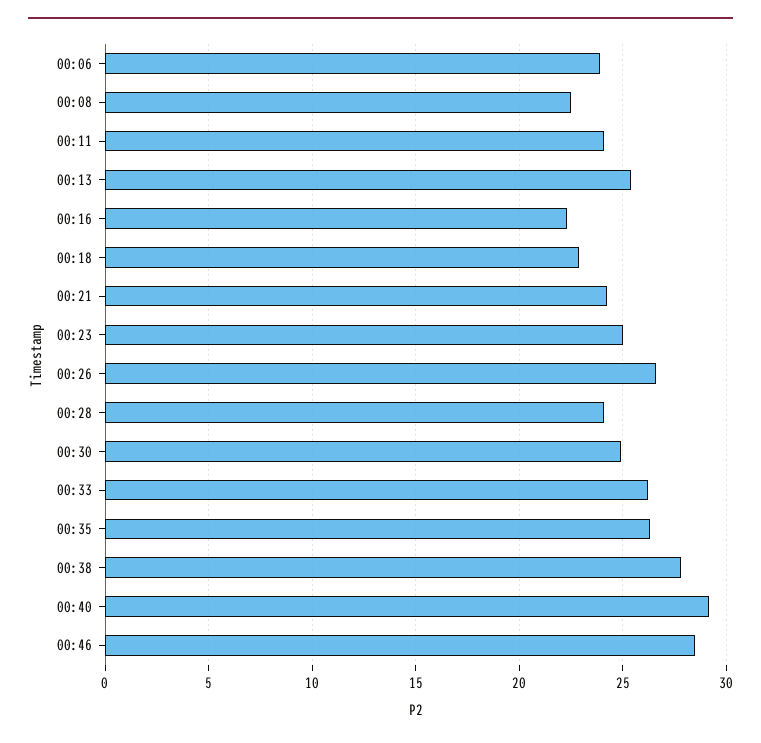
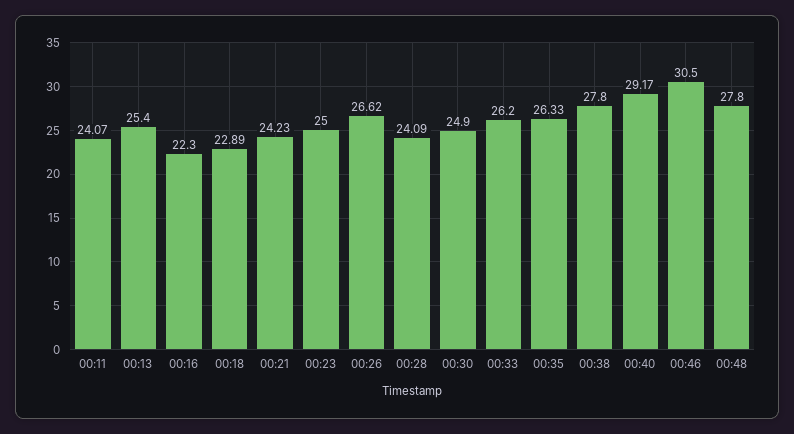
00:06: 24 -> none
00:08: 22.5 -> none
00:46: 28.5 -> 30.5
00:48: none -> 27.8

